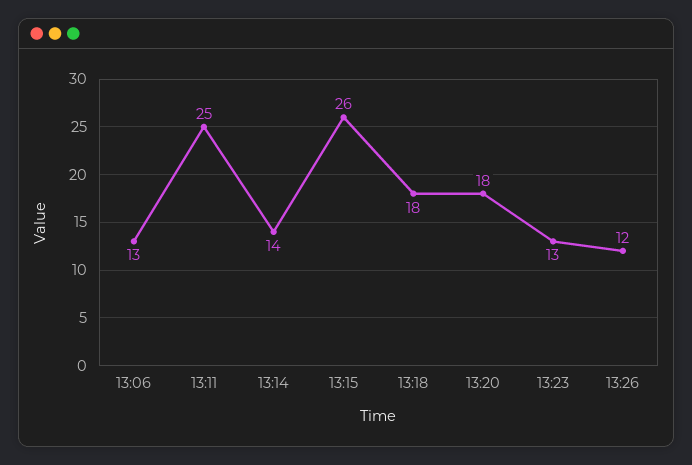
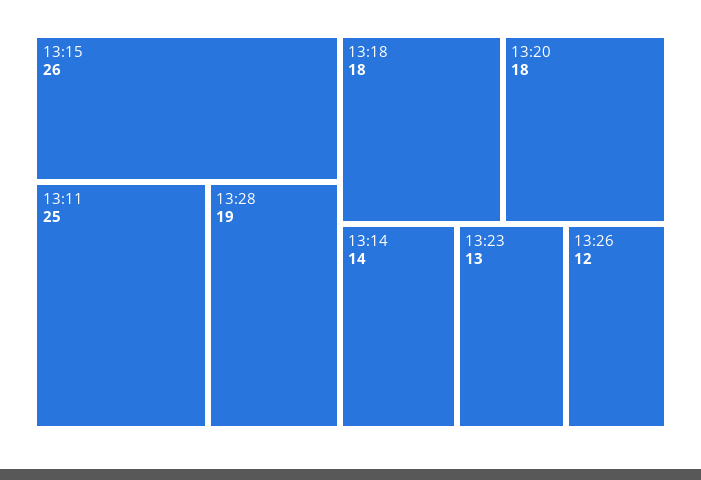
13:06: 13 -> none
13:28: none -> 19

